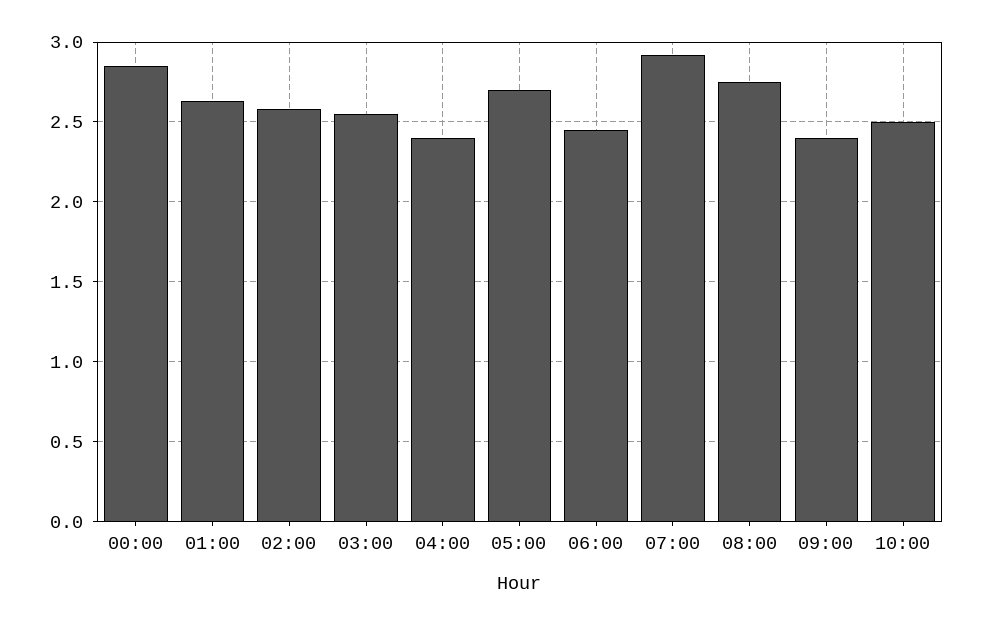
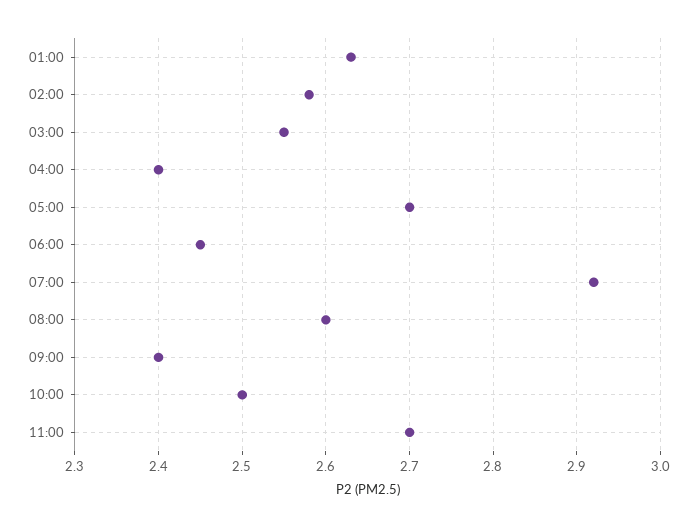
00:00: 2.85 -> none
08:00: 2.75 -> 2.6
11:00: none -> 2.7

